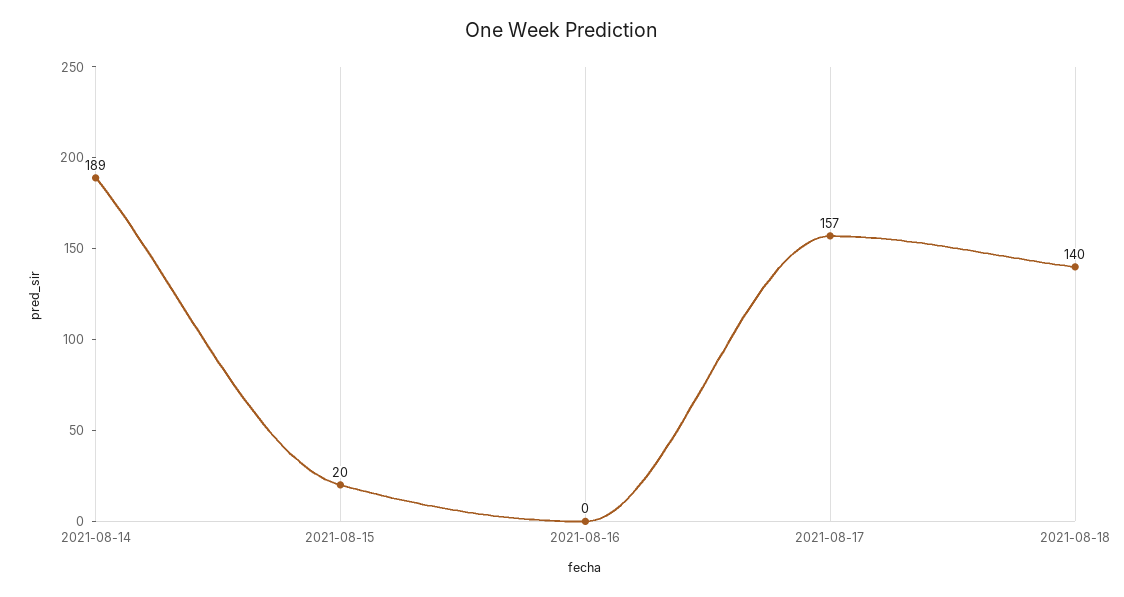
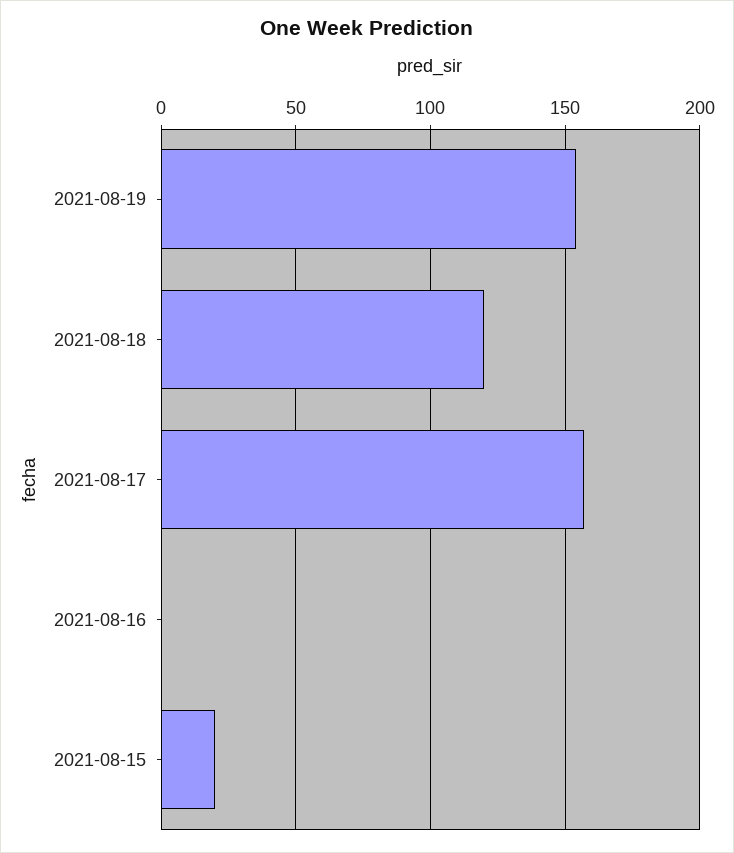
2021-08-14: 189 -> none
2021-08-18: 140 -> 120
2021-08-19: none -> 155

